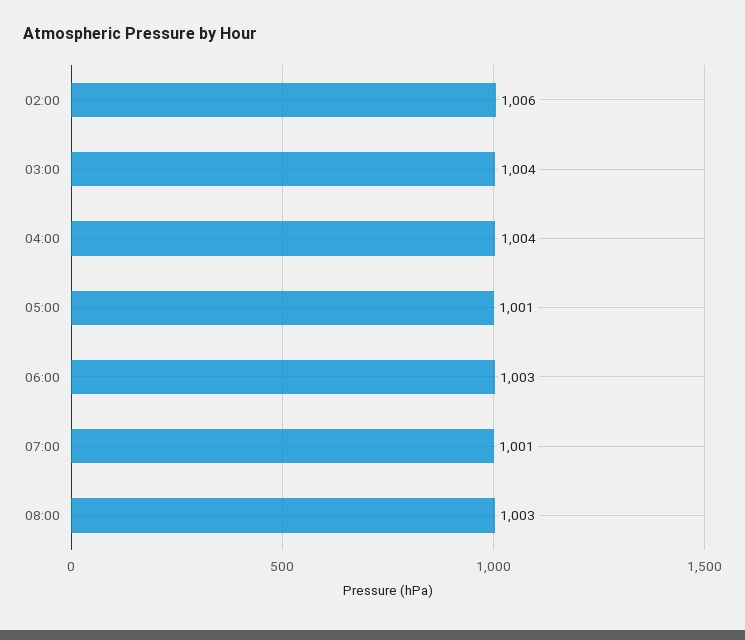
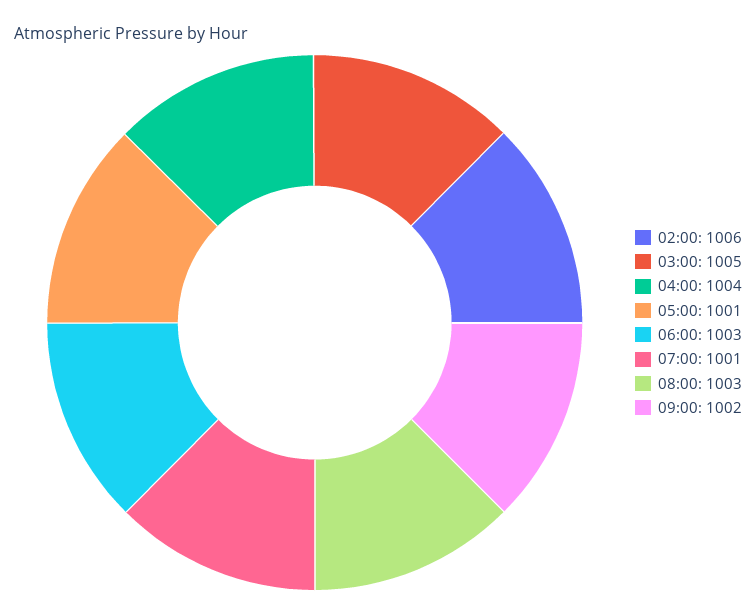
03:00: 1004 -> 1005
09:00: none -> 1002

